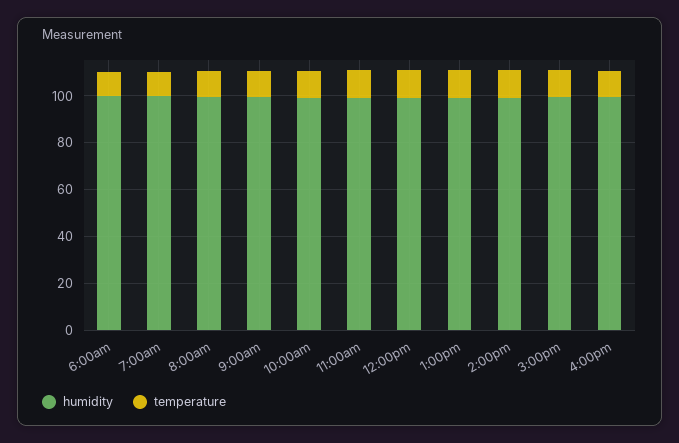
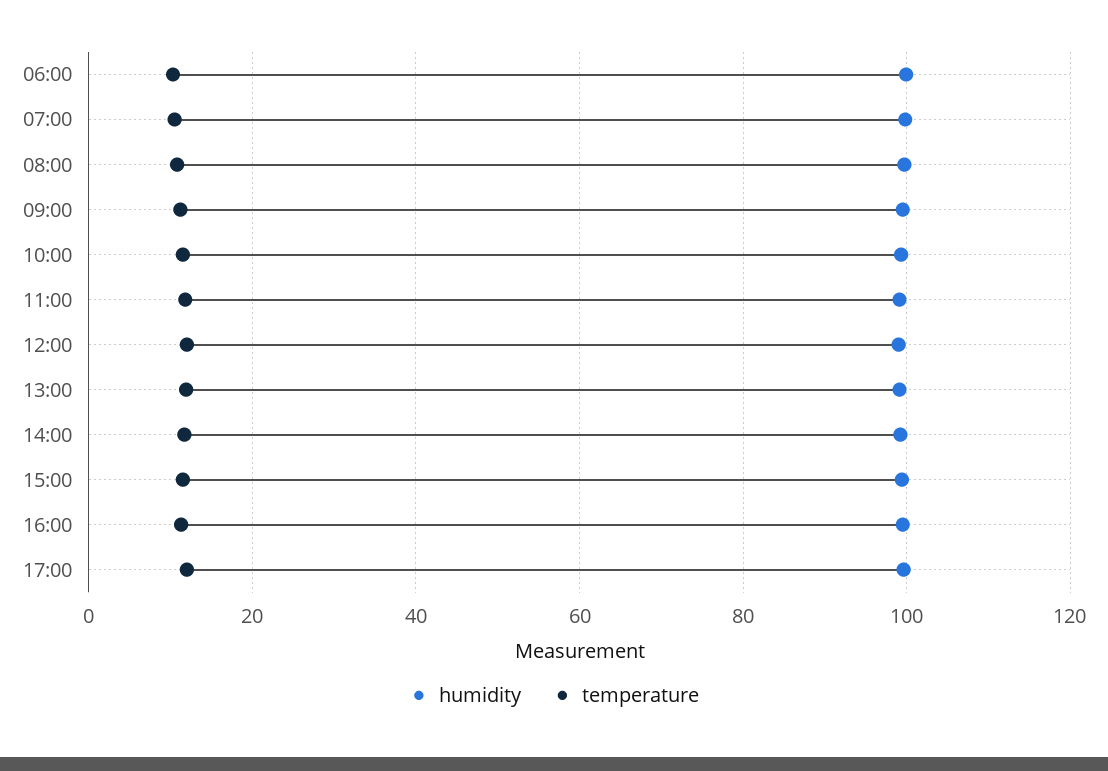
humidity, 17:00: none -> 100
temperature, 17:00: none -> 12

